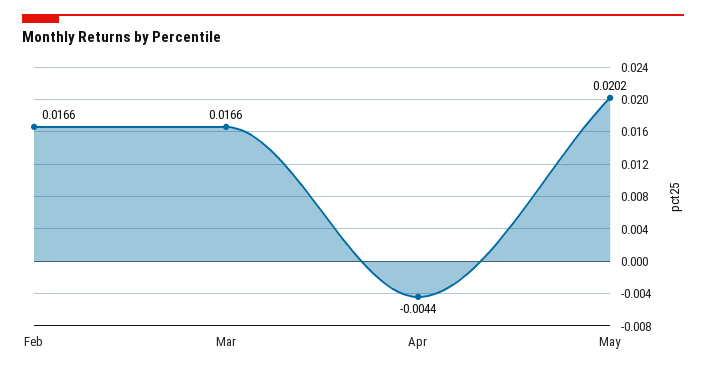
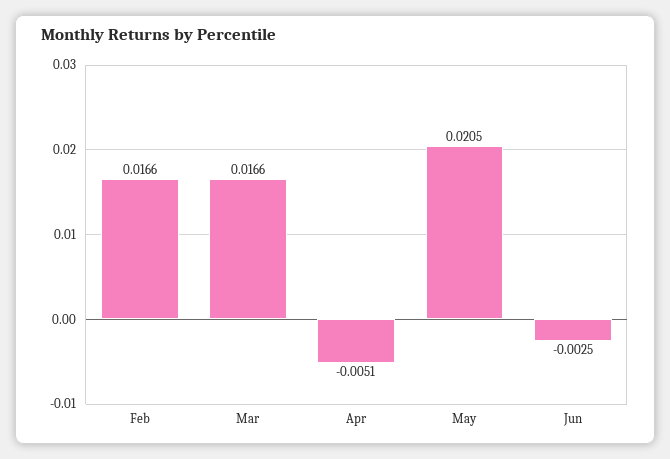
Apr: -0.0044 -> -0.0051
May: 0.0202 -> 0.0205
Jun: none -> -0.0025

